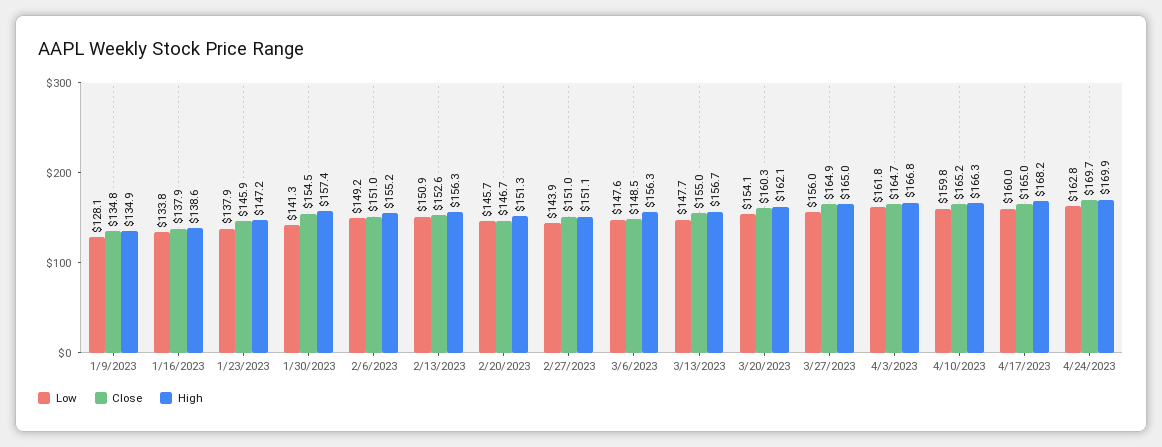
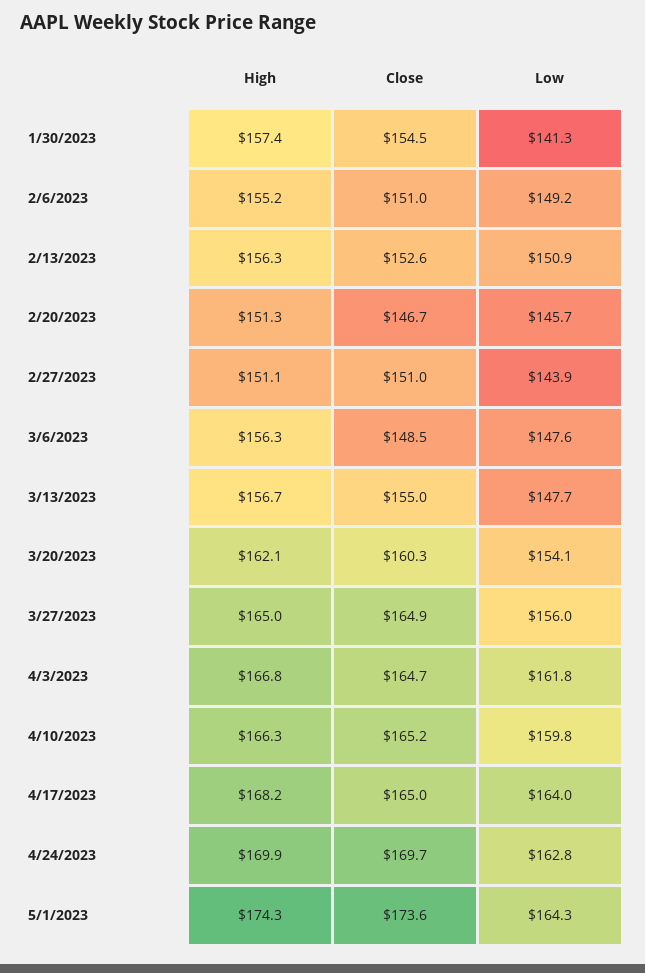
Low, 1/9/2023: 128.1 -> none
Close, 1/9/2023: 134.8 -> none
High, 1/9/2023: 134.9 -> none
Low, 1/16/2023: 133.8 -> none
Close, 1/16/2023: 137.9 -> none
High, 1/16/2023: 138.6 -> none
Low, 1/23/2023: 137.9 -> none
Close, 1/23/2023: 145.9 -> none
High, 1/23/2023: 147.2 -> none
Low, 4/17/2023: 160 -> 164
High, 5/1/2023: none -> 174.3
Close, 5/1/2023: none -> 173.6
Low, 5/1/2023: none -> 164.3

